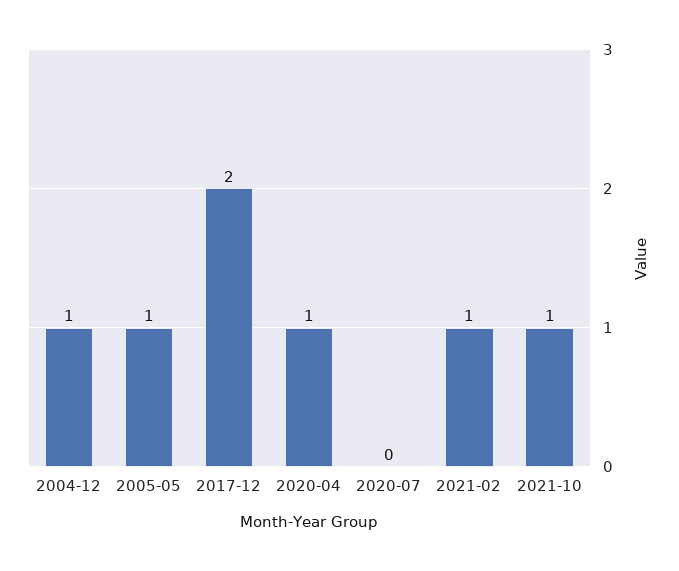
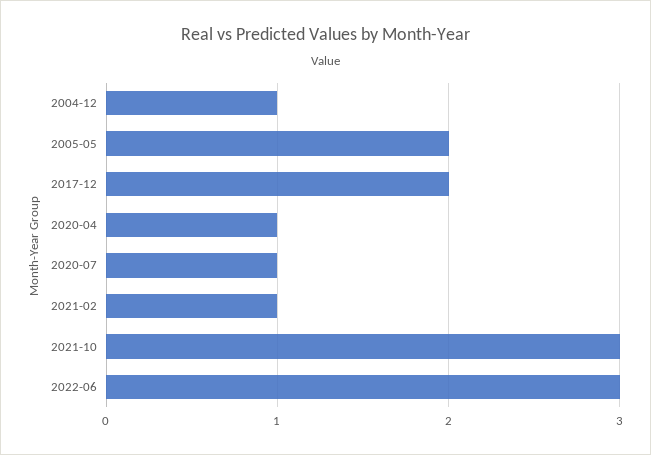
2005-05: 1 -> 2
2020-07: 0 -> 1
2021-10: 1 -> 3
2022-06: none -> 3

